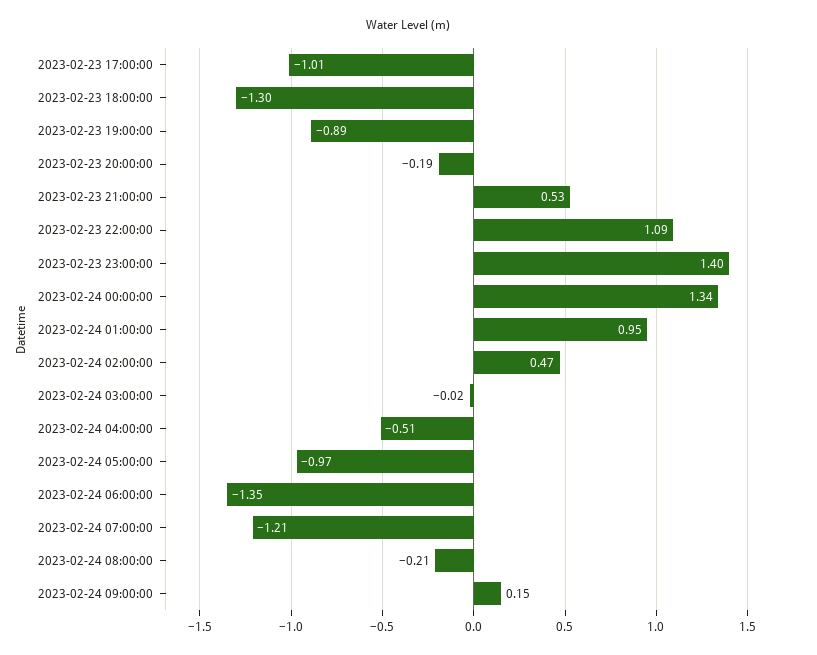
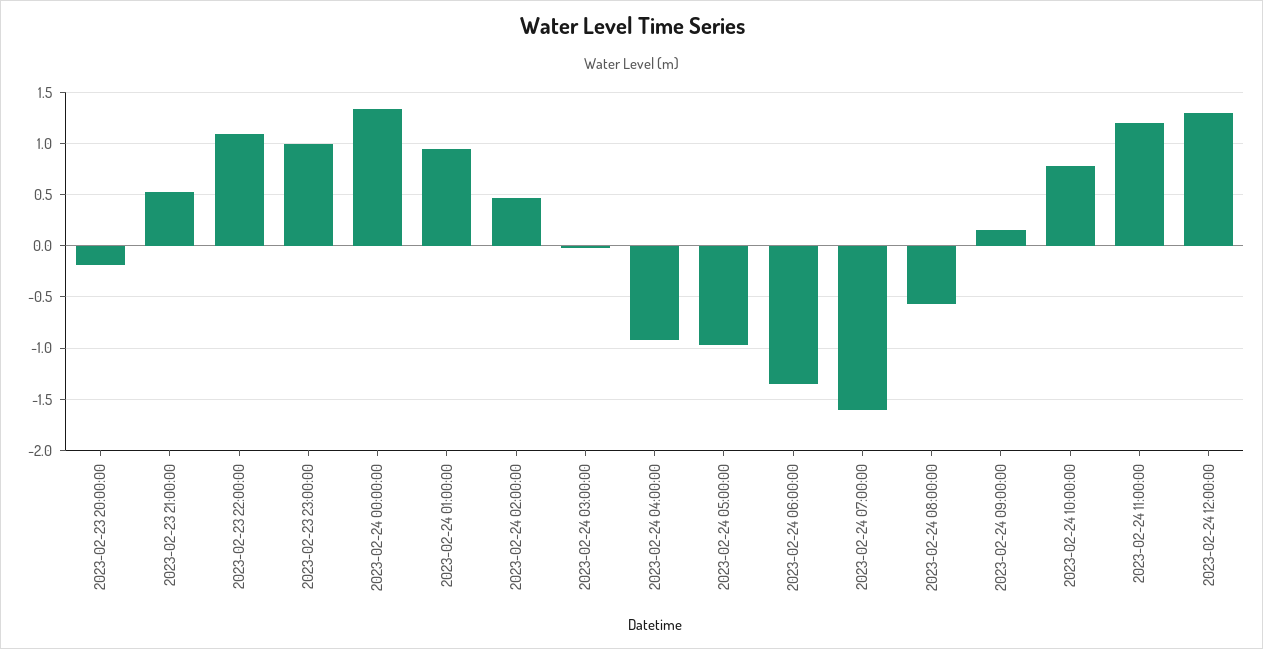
2023-02-23 17:00:00: -1.01 -> none
2023-02-23 18:00:00: -1.3 -> none
2023-02-23 19:00:00: -0.89 -> none
2023-02-23 23:00:00: 1.4 -> 1
2023-02-24 04:00:00: -0.51 -> -0.9
2023-02-24 07:00:00: -1.21 -> -1.6
2023-02-24 08:00:00: -0.21 -> -0.6
2023-02-24 10:00:00: none -> 0.8
2023-02-24 11:00:00: none -> 1.2
2023-02-24 12:00:00: none -> 1.3

